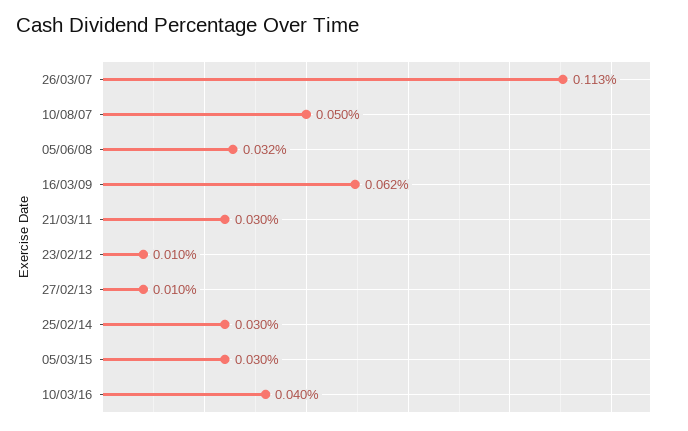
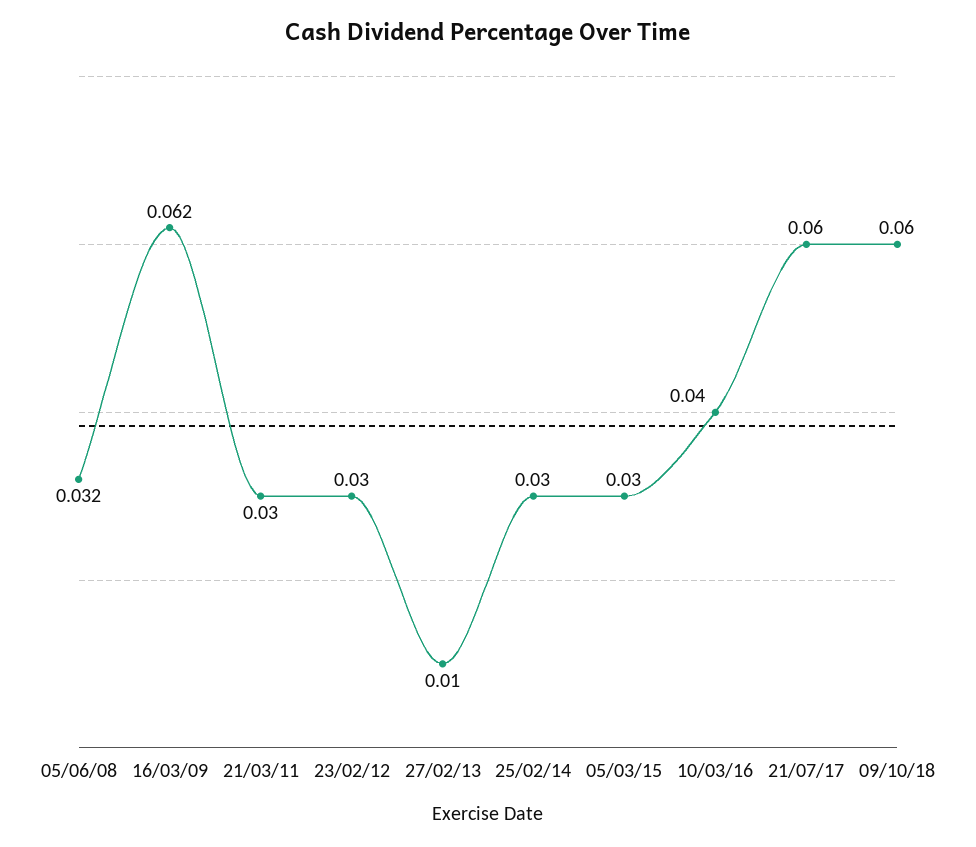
26/03/07: 0.113 -> none
10/08/07: 0.05 -> none
23/02/12: 0.01 -> 0.03
21/07/17: none -> 0.06
09/10/18: none -> 0.06

